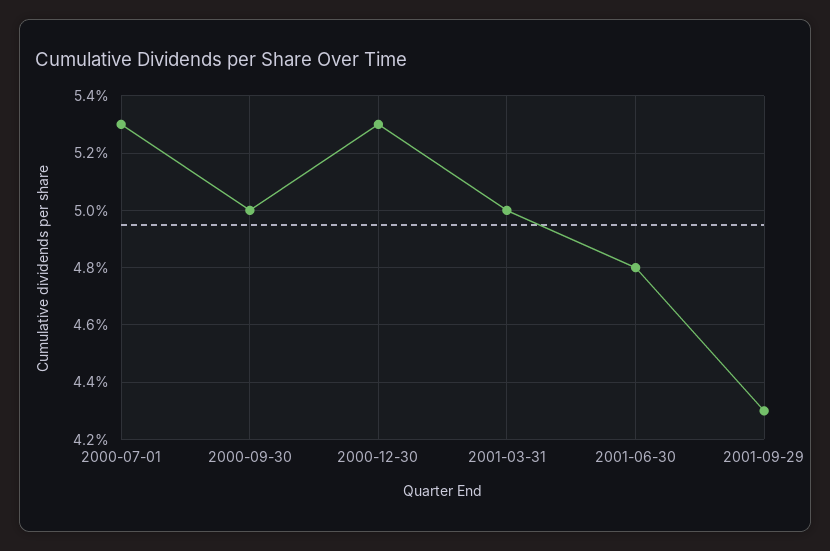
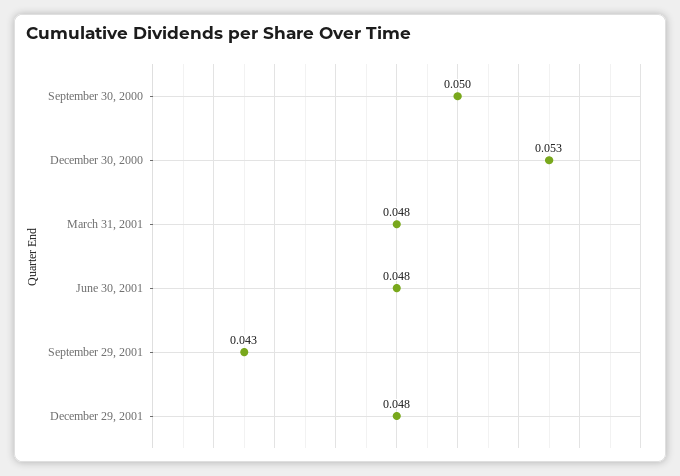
2000-07-01: 0.053 -> none
2001-03-31: 0.05 -> 0.048
December 29, 2001: none -> 0.048

